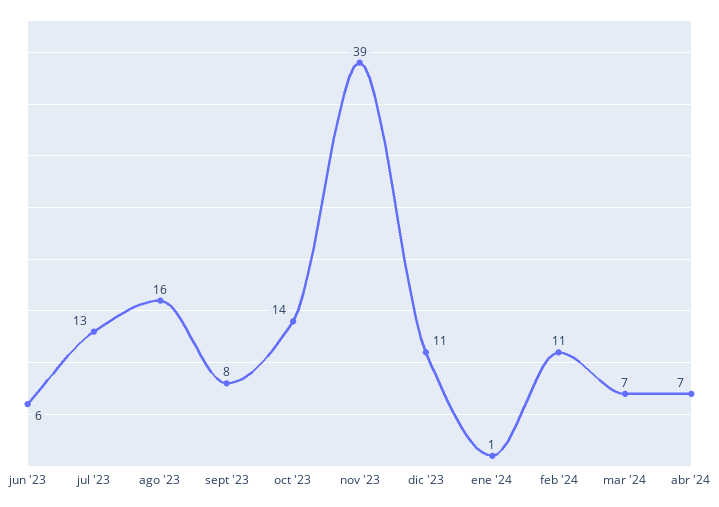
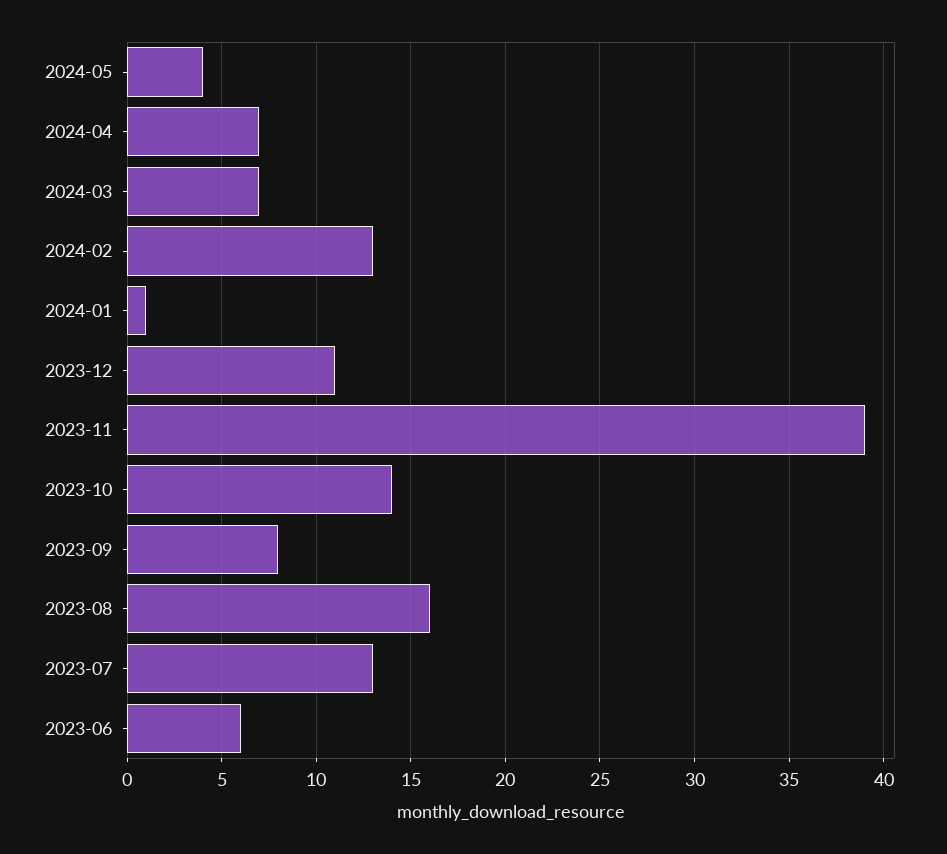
feb '24: 11 -> 13
2024-05: none -> 4

